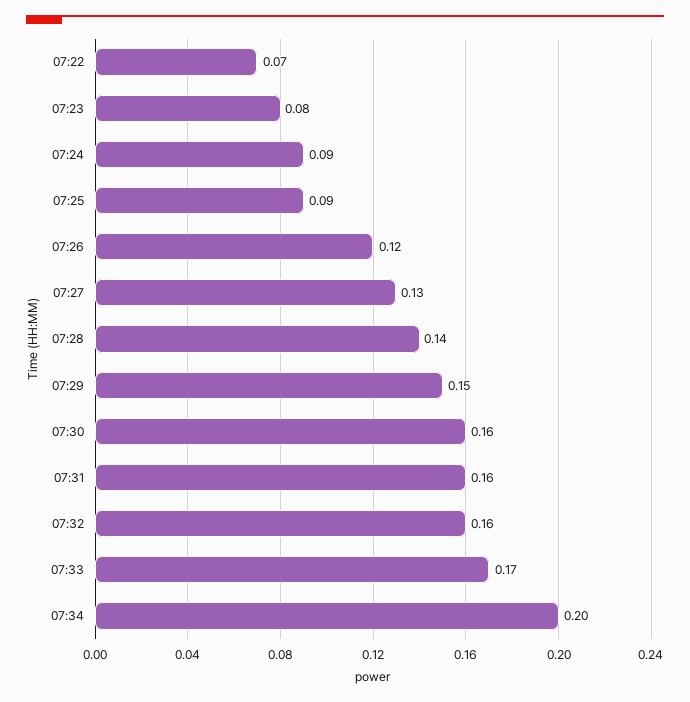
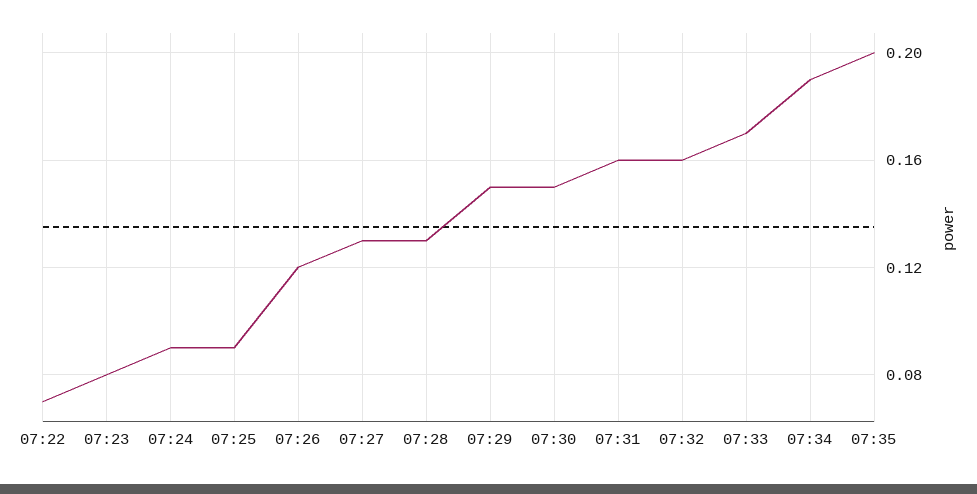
07:28: 0.14 -> 0.13
07:30: 0.16 -> 0.15
07:34: 0.2 -> 0.19
07:35: none -> 0.2

